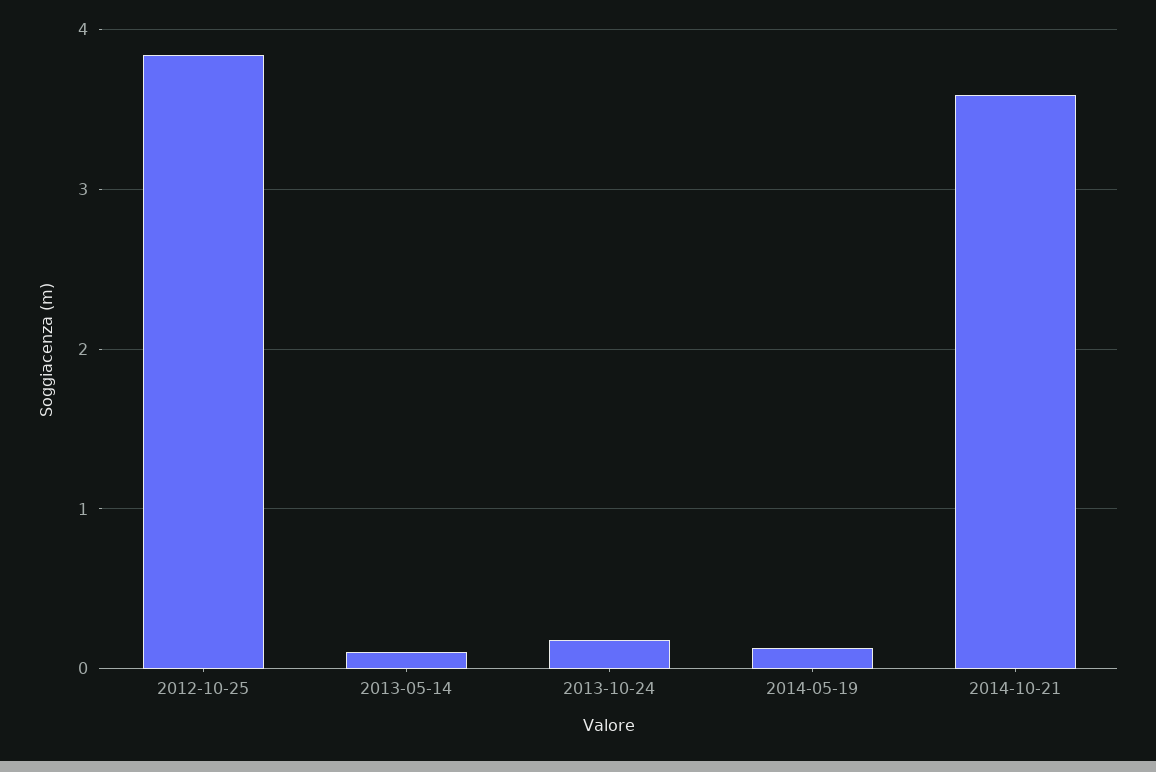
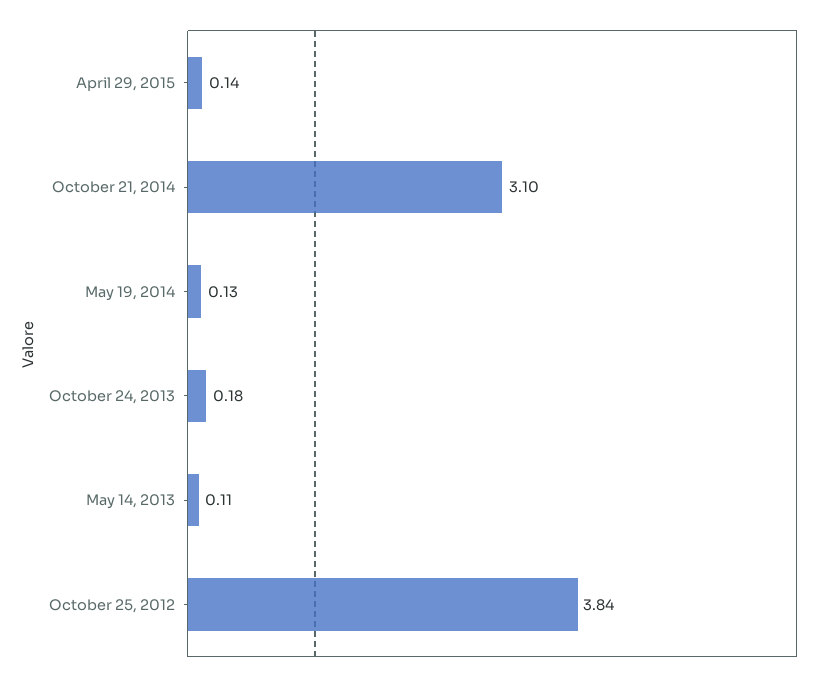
2014-10-21: 3.6 -> 3.1
April 29, 2015: none -> 0.14

